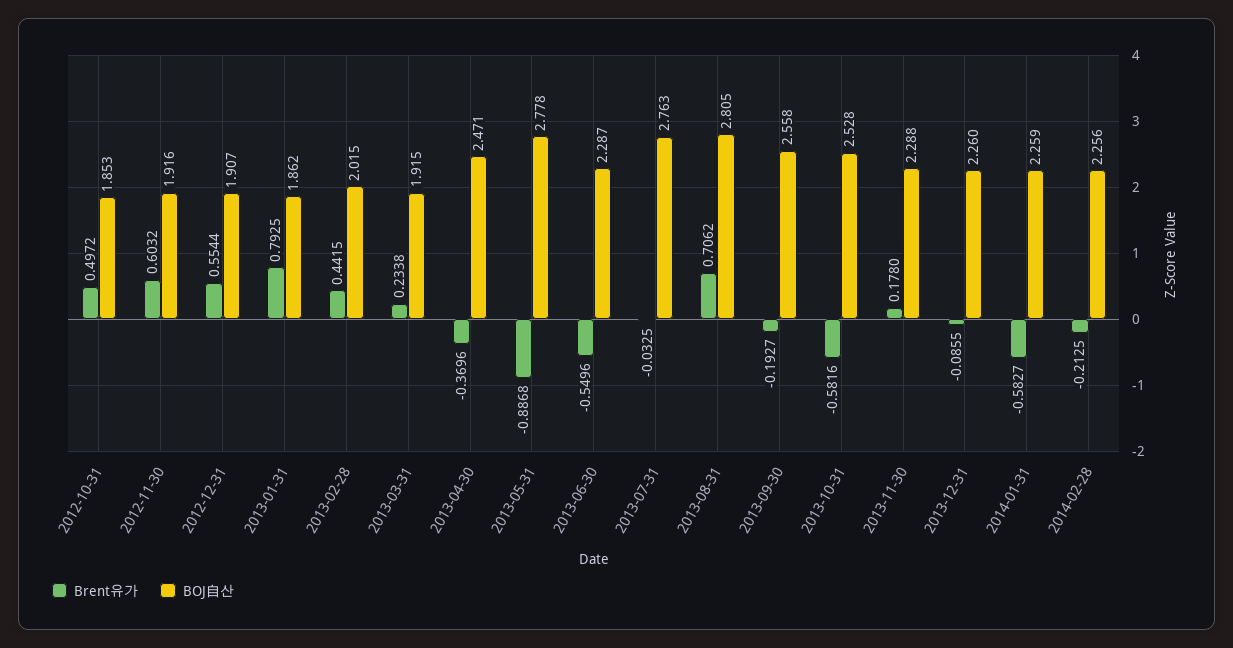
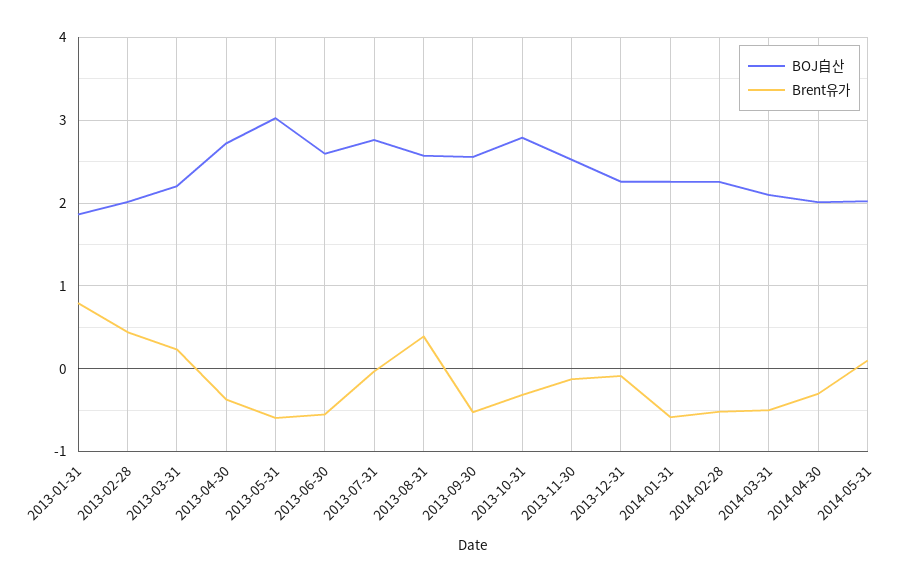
Brent유가, 2012-10-31: 0.4972 -> none
BOJ自산, 2012-10-31: 1.853 -> none
Brent유가, 2012-11-30: 0.6032 -> none
BOJ自산, 2012-11-30: 1.916 -> none
Brent유가, 2012-12-31: 0.5544 -> none
BOJ自산, 2012-12-31: 1.907 -> none
BOJ自산, 2013-03-31: 1.915 -> 2.2
BOJ自산, 2013-04-30: 2.471 -> 2.7
Brent유가, 2013-05-31: -0.8868 -> -0.6
BOJ自산, 2013-05-31: 2.778 -> 3
BOJ自산, 2013-06-30: 2.287 -> 2.6
Brent유가, 2013-08-31: 0.7062 -> 0.4
BOJ自산, 2013-08-31: 2.805 -> 2.6
Brent유가, 2013-09-30: -0.1927 -> -0.5
Brent유가, 2013-10-31: -0.5816 -> -0.3
BOJ自산, 2013-10-31: 2.528 -> 2.8
Brent유가, 2013-11-30: 0.178 -> -0.1
BOJ自산, 2013-11-30: 2.288 -> 2.5
Brent유가, 2014-02-28: -0.2125 -> -0.5
BOJ自산, 2014-03-31: none -> 2.1
Brent유가, 2014-03-31: none -> -0.5
BOJ自산, 2014-04-30: none -> 2
Brent유가, 2014-04-30: none -> -0.3
BOJ自산, 2014-05-31: none -> 2
Brent유가, 2014-05-31: none -> 0.1

